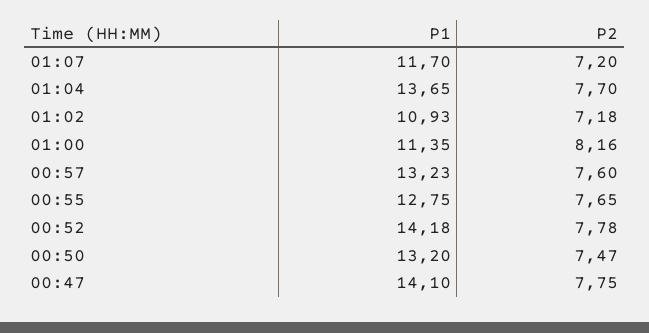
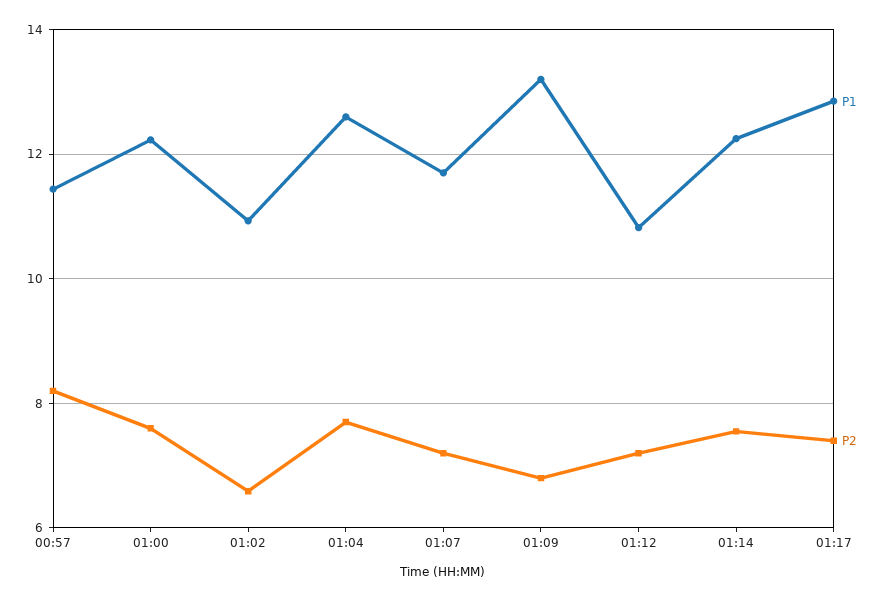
P1, 01:04: 13.65 -> 12.6
P2, 01:02: 7.18 -> 6.6
P1, 01:00: 11.35 -> 12.2
P2, 01:00: 8.16 -> 7.6
P1, 00:57: 13.23 -> 11.4
P2, 00:57: 7.6 -> 8.2
P1, 00:55: 12.75 -> none
P2, 00:55: 7.65 -> none
P1, 00:52: 14.18 -> none
P2, 00:52: 7.78 -> none
P1, 00:50: 13.2 -> none
P2, 00:50: 7.47 -> none
P1, 00:47: 14.1 -> none
P2, 00:47: 7.75 -> none
P1, 01:09: none -> 13.2
P2, 01:09: none -> 6.8
P1, 01:12: none -> 10.8
P2, 01:12: none -> 7.2
P1, 01:14: none -> 12.2
P2, 01:14: none -> 7.6
P1, 01:17: none -> 12.8
P2, 01:17: none -> 7.4

